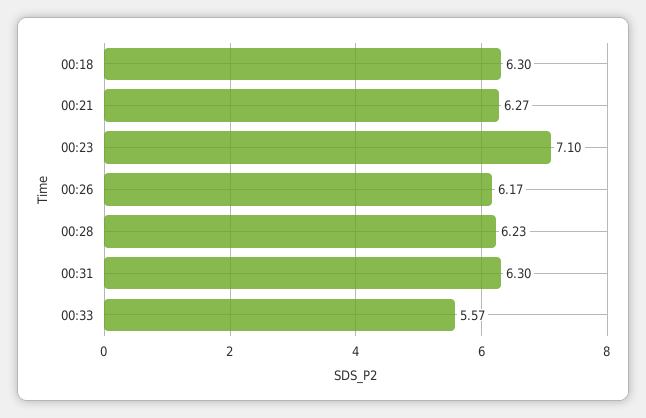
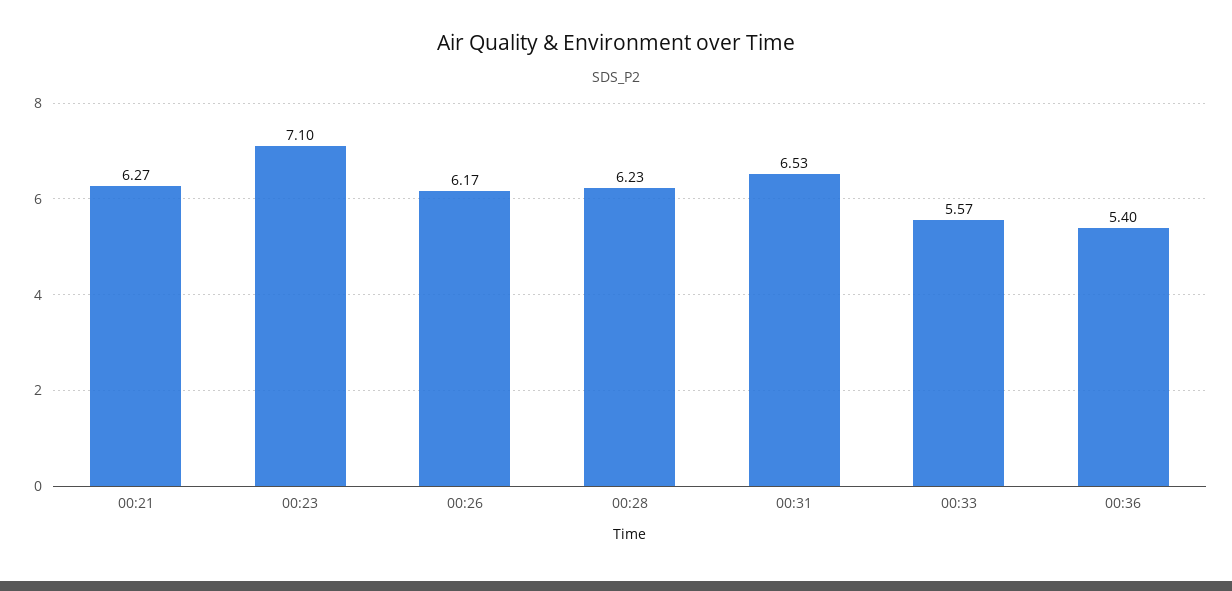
00:18: 6.3 -> none
00:31: 6.3 -> 6.53
00:36: none -> 5.4

